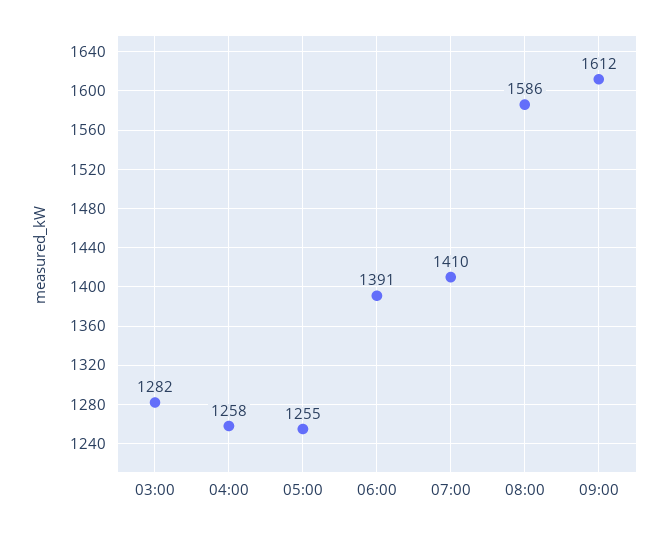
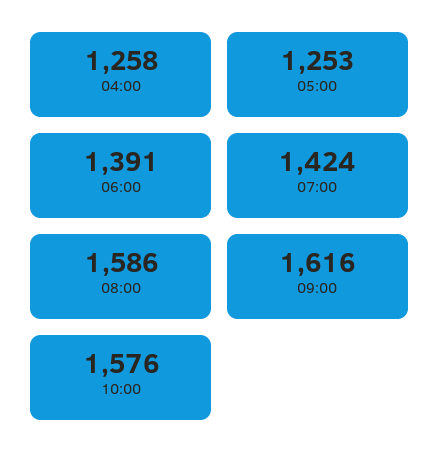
03:00: 1282 -> none
05:00: 1255 -> 1253
07:00: 1410 -> 1424
09:00: 1612 -> 1616
10:00: none -> 1576

